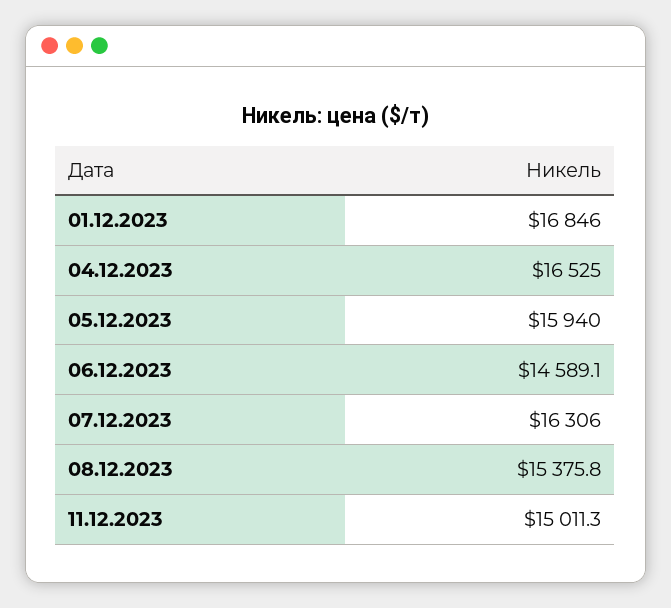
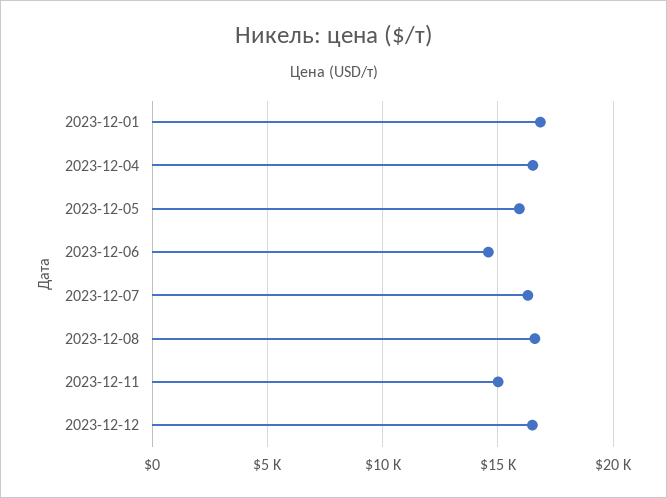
08.12.2023: 15375.8 -> 16500
2023-12-12: none -> 16500

